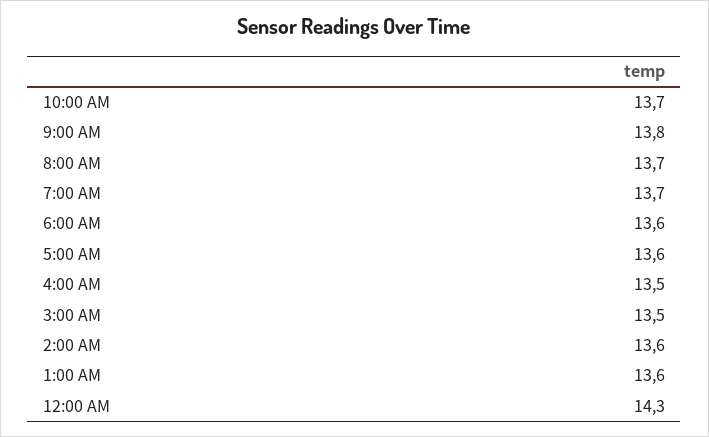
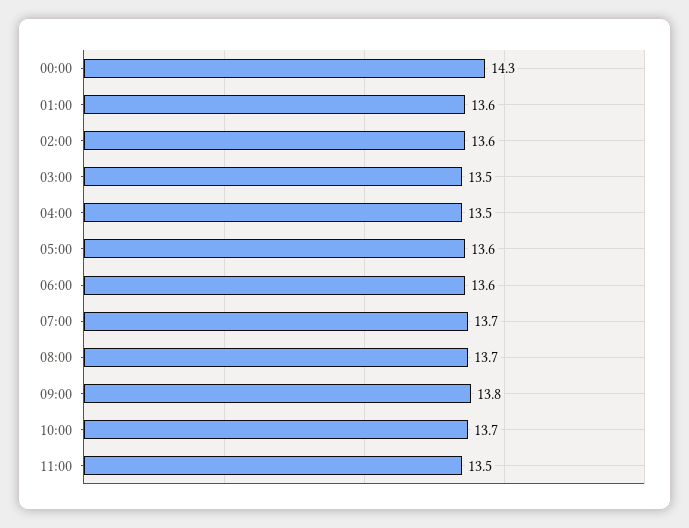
11:00: none -> 13.5

